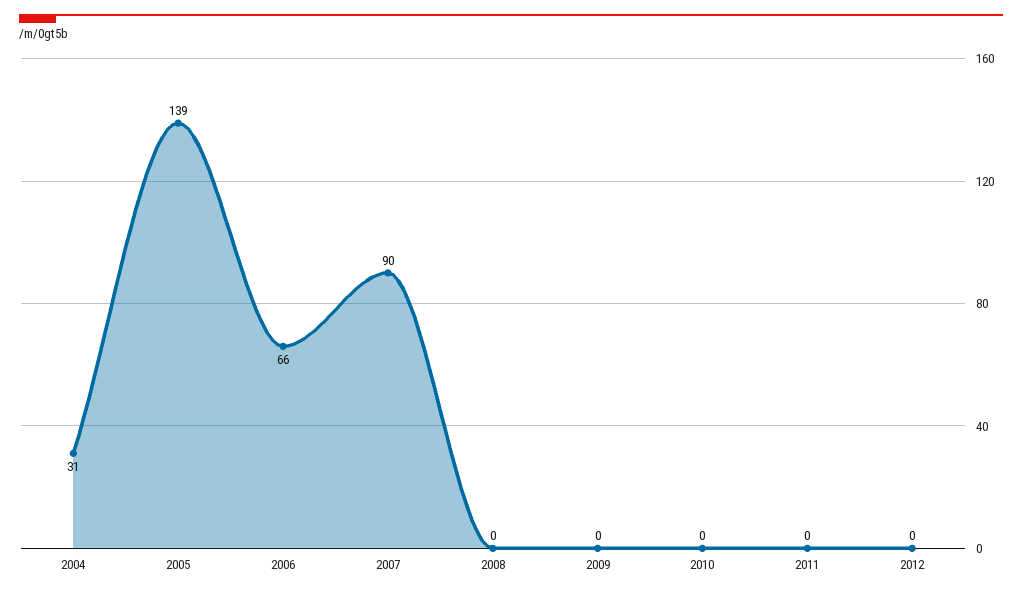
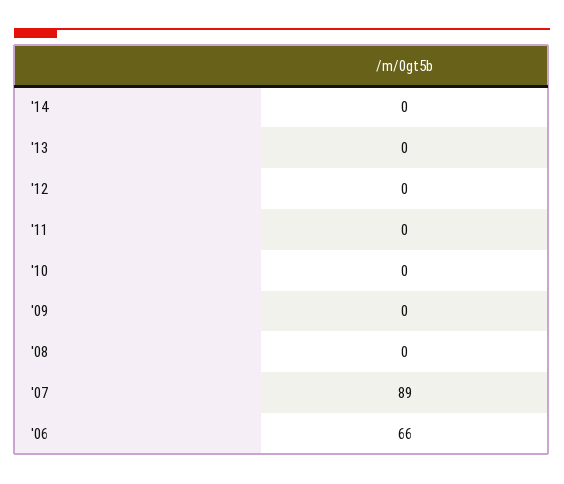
2004: 31 -> none
2005: 139 -> none
2007: 90 -> 89
'14: none -> 0
'13: none -> 0

